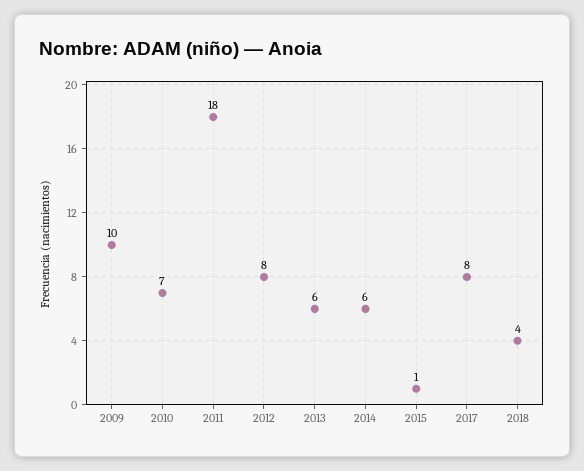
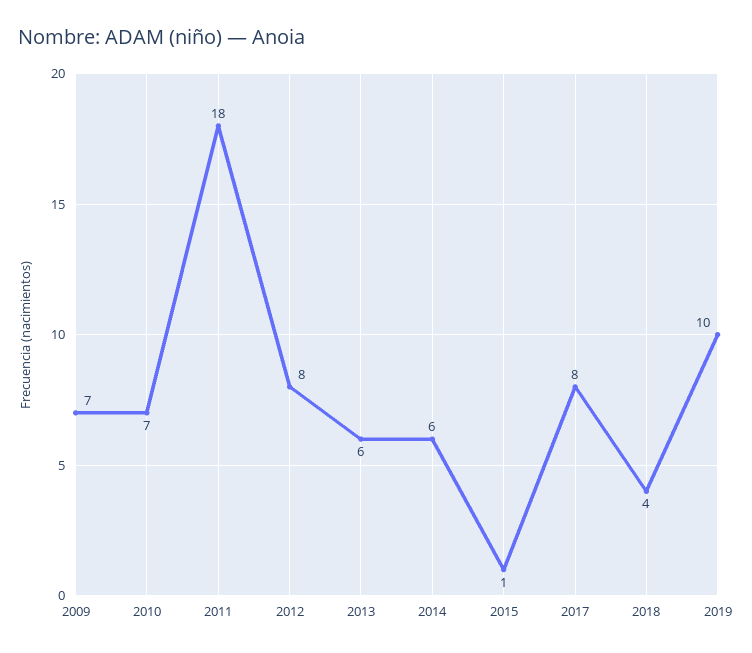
2009: 10 -> 7
2019: none -> 10

